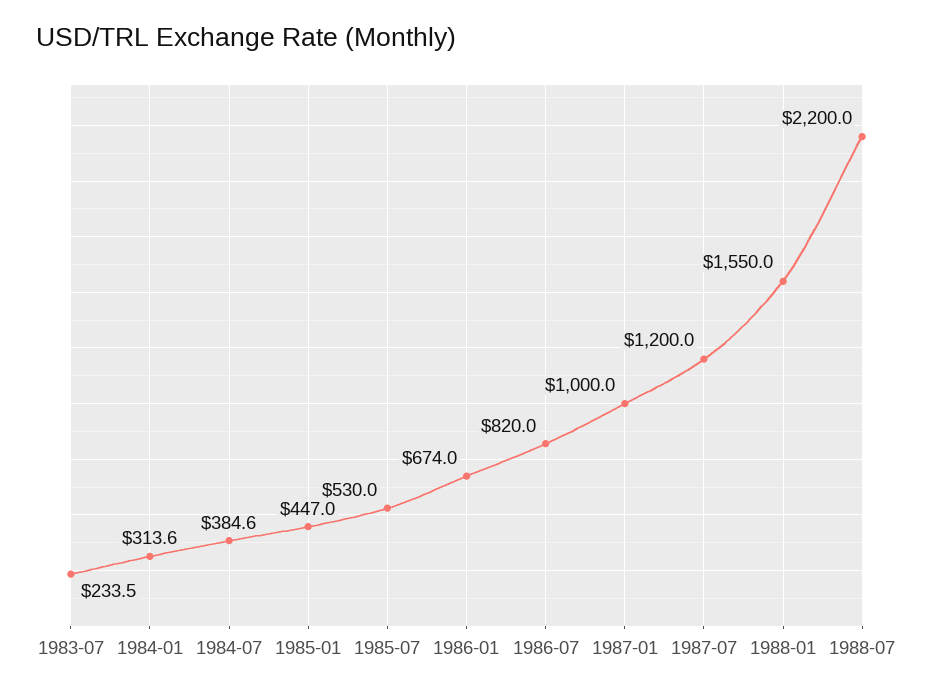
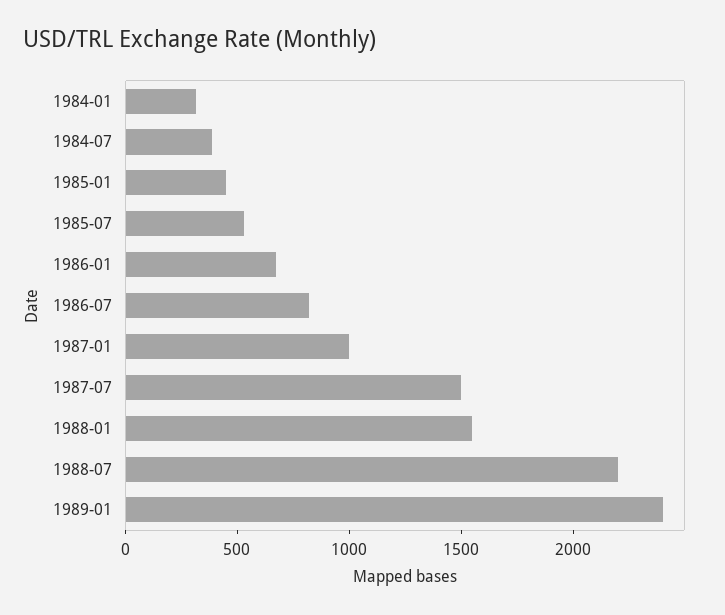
1983-07: 233.5 -> none
1987-07: 1200 -> 1500
1989-01: none -> 2400

